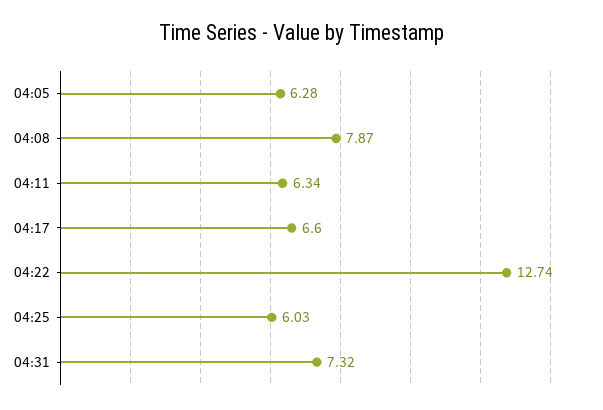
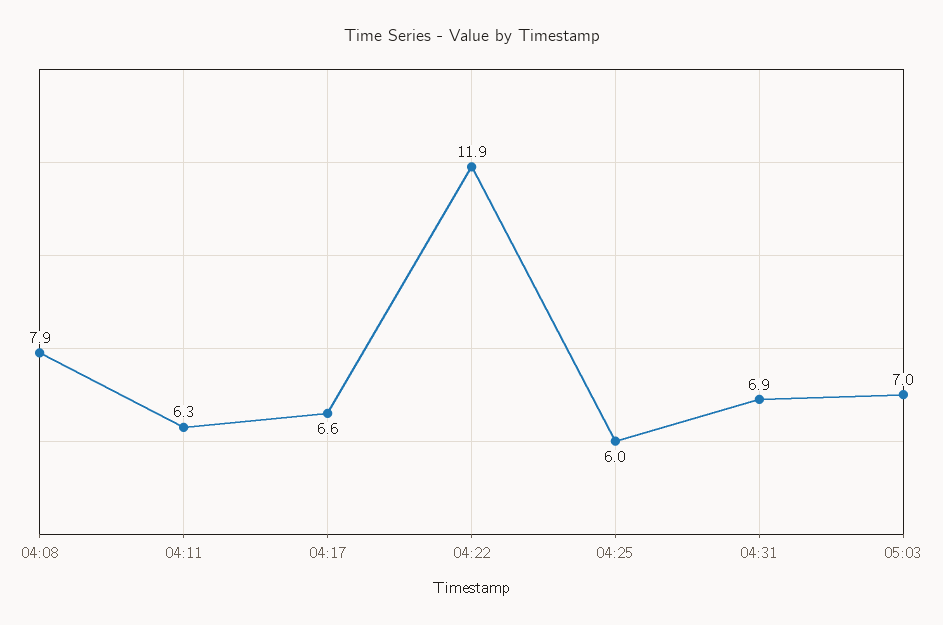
04:05: 6.28 -> none
04:22: 12.74 -> 11.9
04:31: 7.32 -> 6.9
05:03: none -> 7

